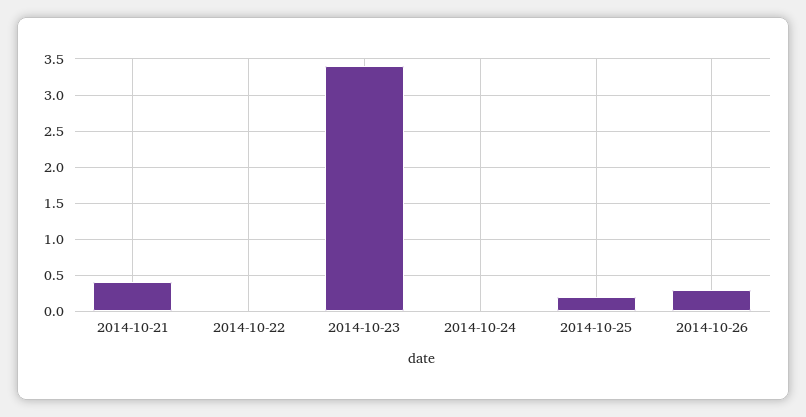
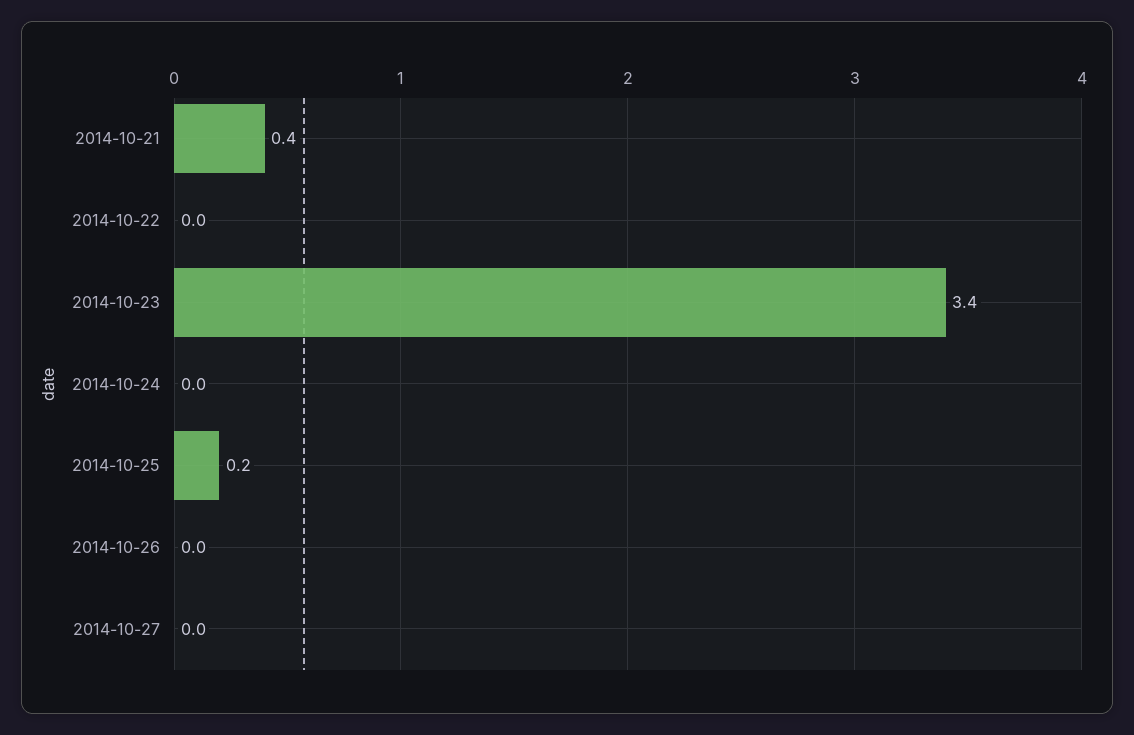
2014-10-26: 0.3 -> 0
2014-10-27: none -> 0

